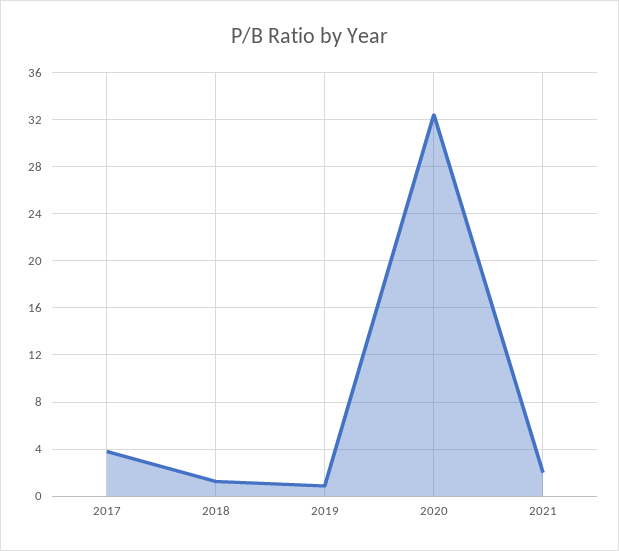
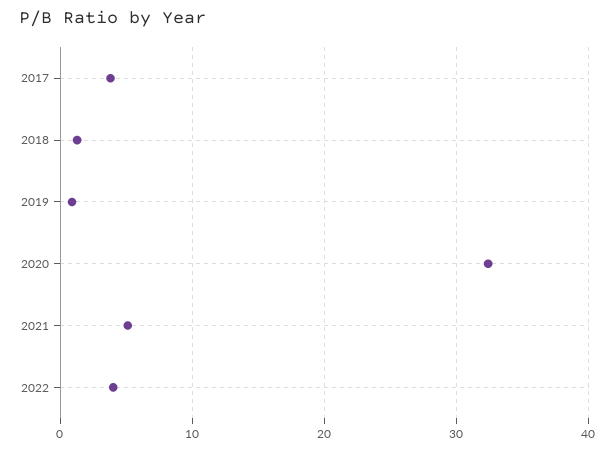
2021: 2 -> 5
2022: none -> 4

